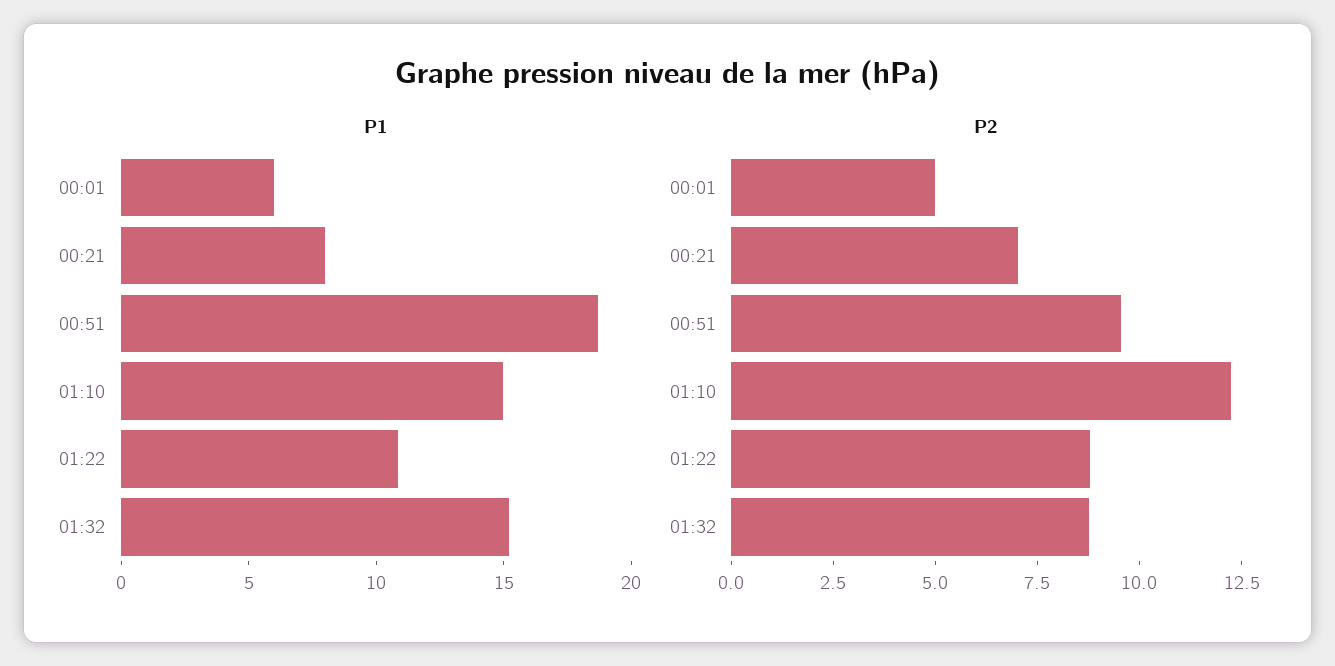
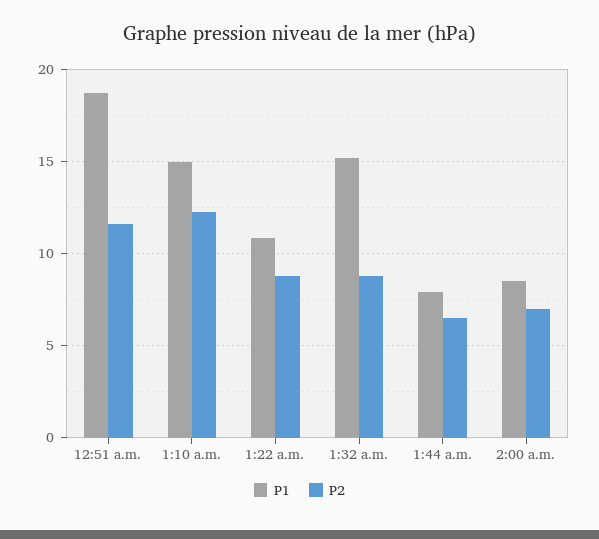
P1, 00:01: 6 -> none
P1, 00:21: 8 -> none
P2, 00:01: 5 -> none
P2, 00:21: 7 -> none
P2, 00:51: 9.5 -> 11.5
P1, 1:44 a.m.: none -> 8
P2, 1:44 a.m.: none -> 6.5
P1, 2:00 a.m.: none -> 8.5
P2, 2:00 a.m.: none -> 7

